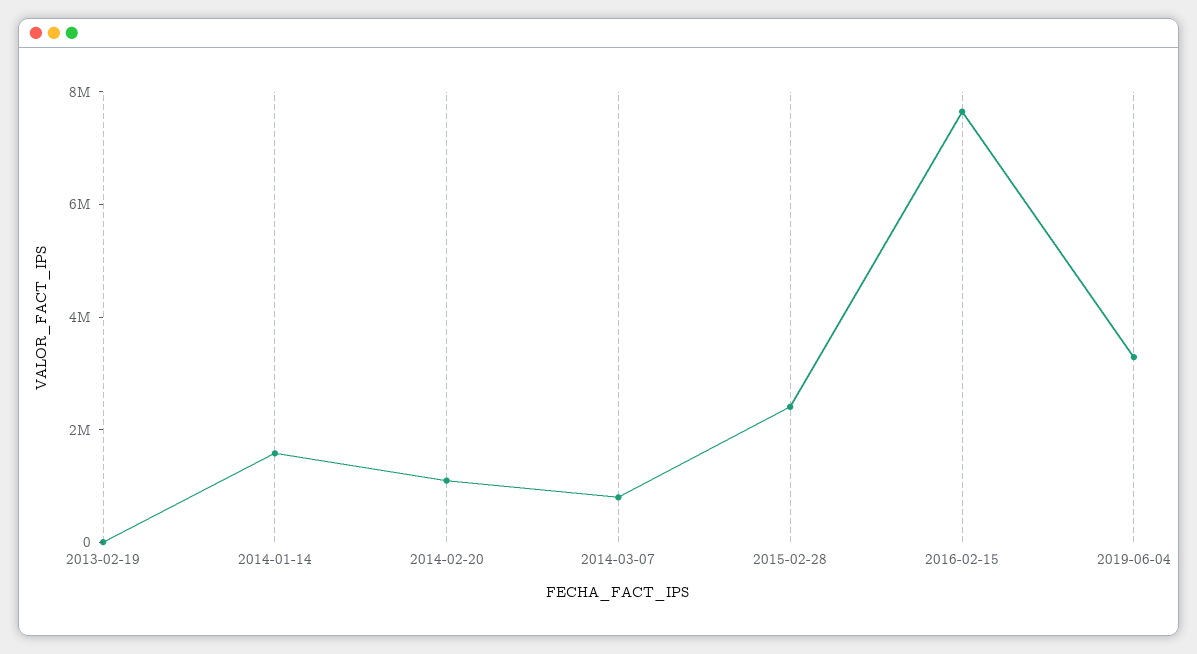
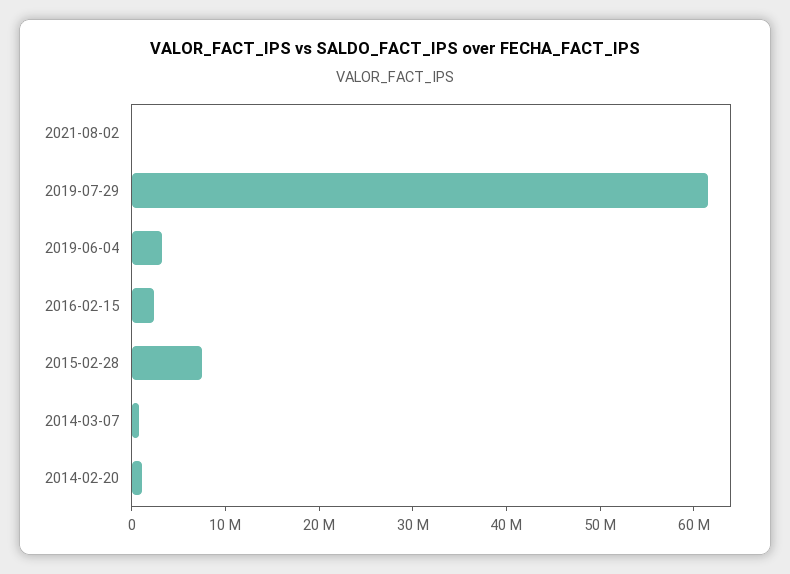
2013-02-19: 0 -> none
2014-01-14: 1500000 -> none
2015-02-28: 2500000 -> 8000000
2016-02-15: 7500000 -> 2000000
2021-08-02: none -> 0
2019-07-29: none -> 62000000

